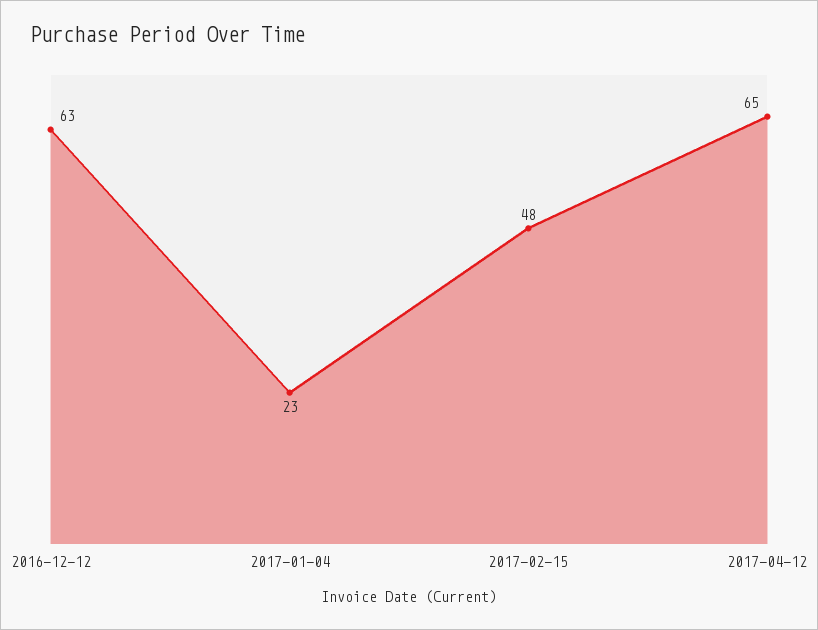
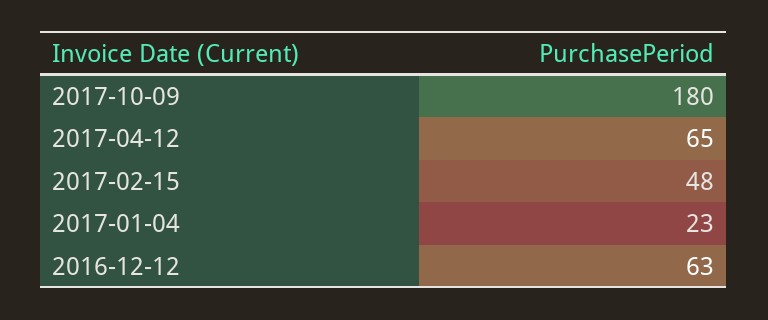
2017-10-09: none -> 180

